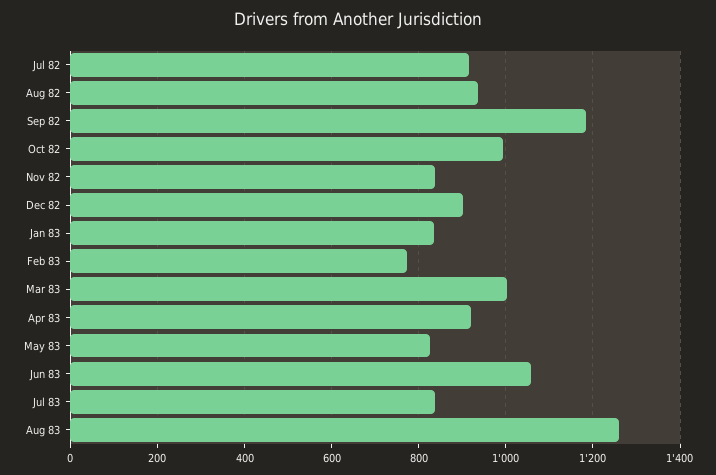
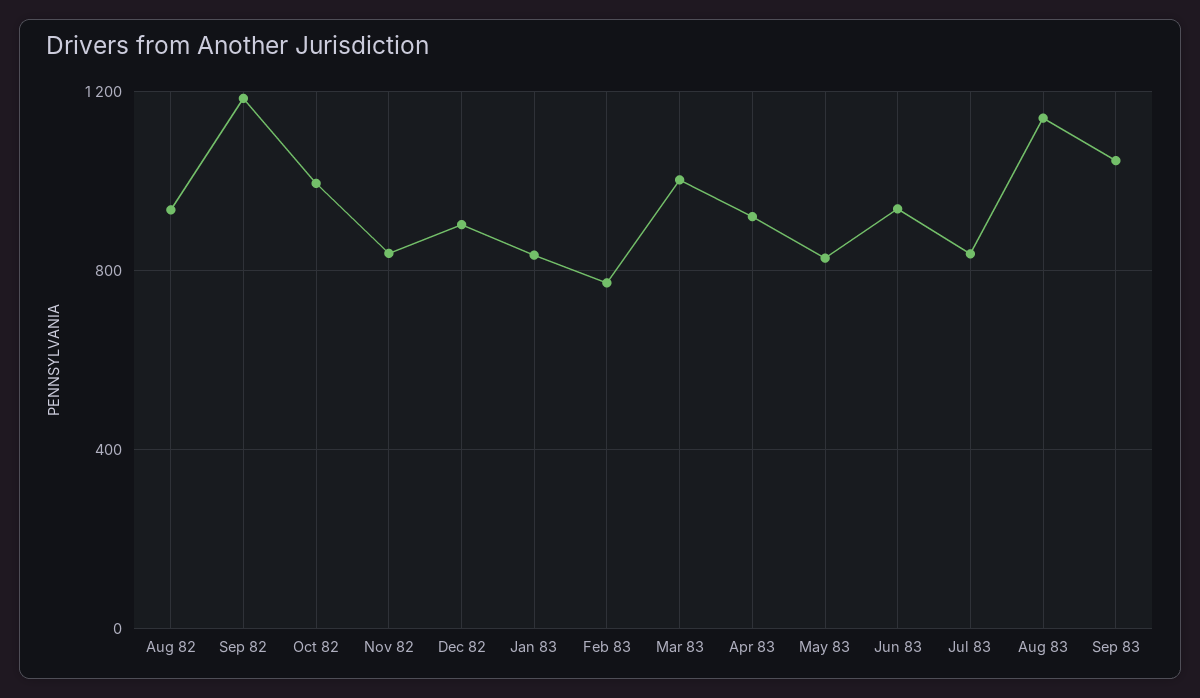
Jul 82: 920 -> none
Jun 83: 1060 -> 950
Aug 83: 1260 -> 1150
Sep 83: none -> 1050

